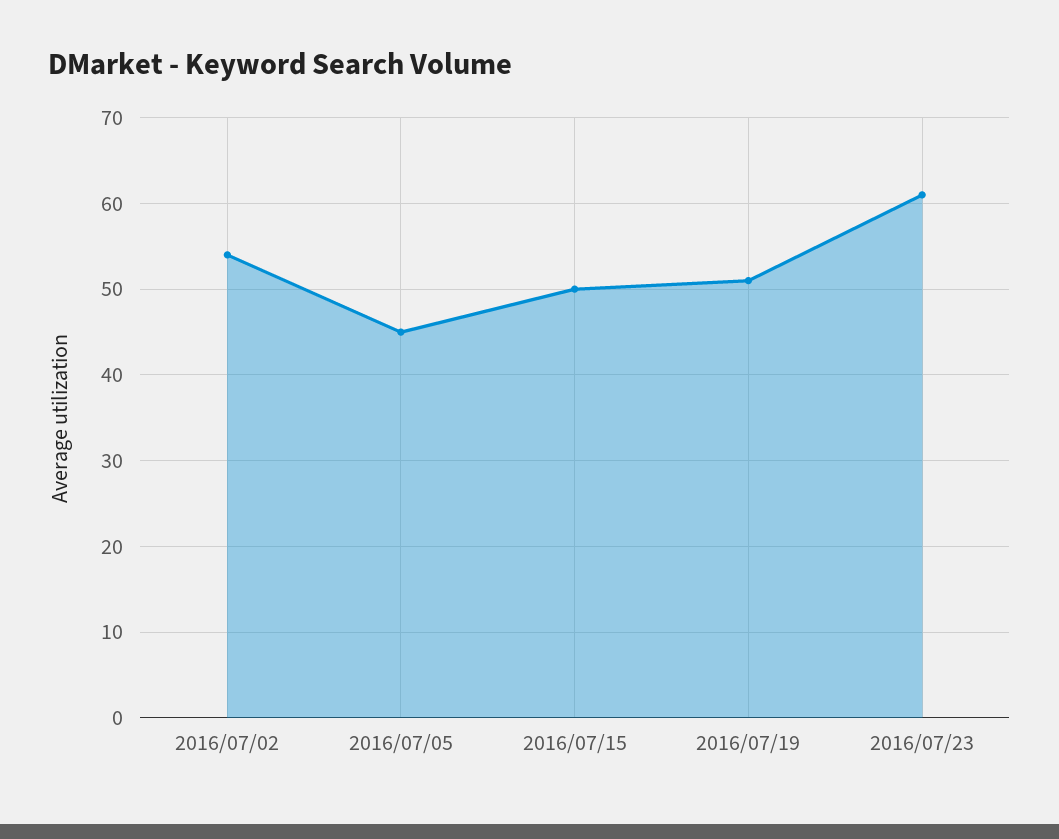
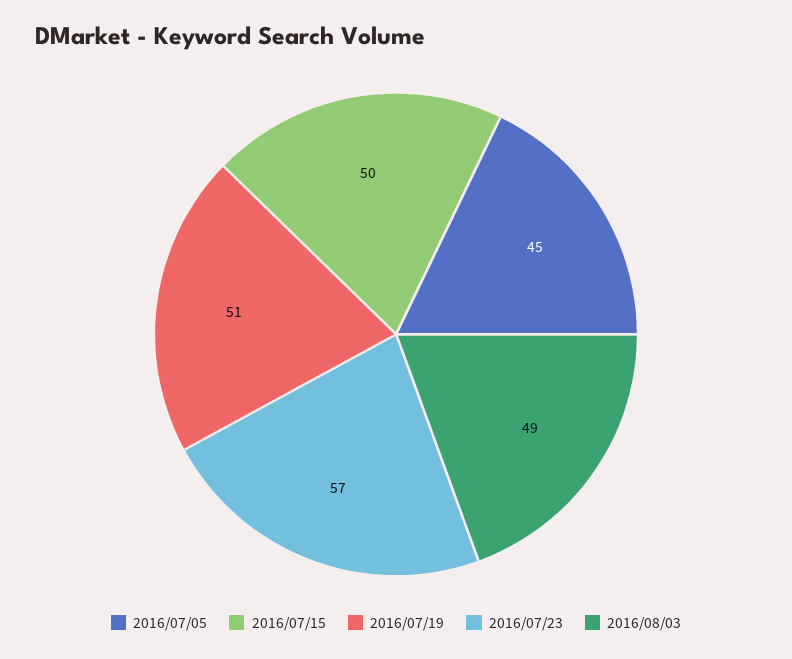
2016/07/02: 54 -> none
2016/07/23: 61 -> 57
2016/08/03: none -> 49

